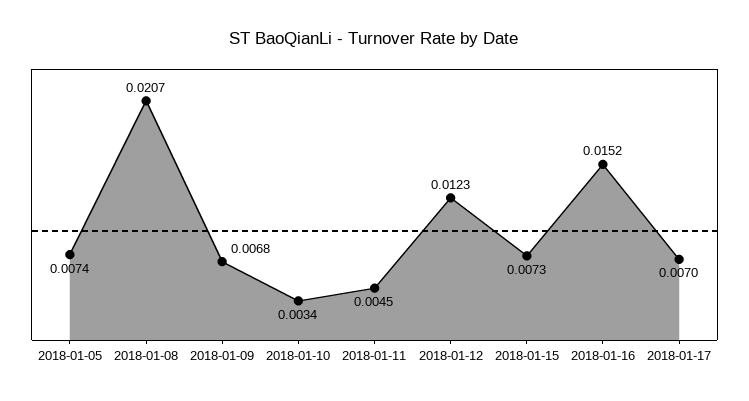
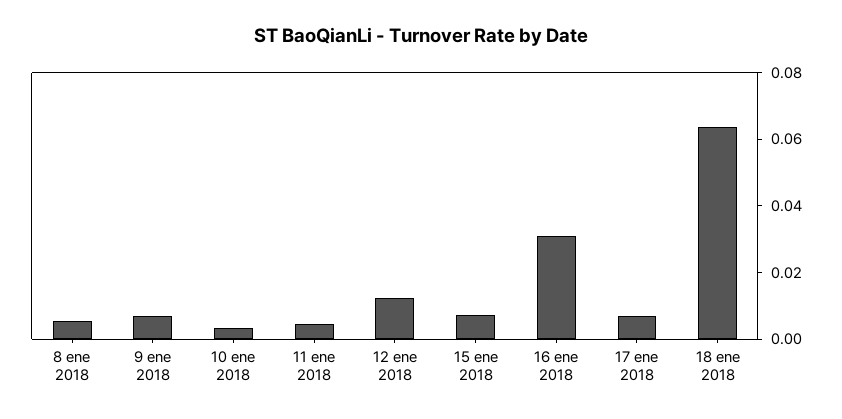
2018-01-05: 0.0074 -> none
2018-01-08: 0.0207 -> 0.005
2018-01-16: 0.0152 -> 0.03
18 ene 2018: none -> 0.065

